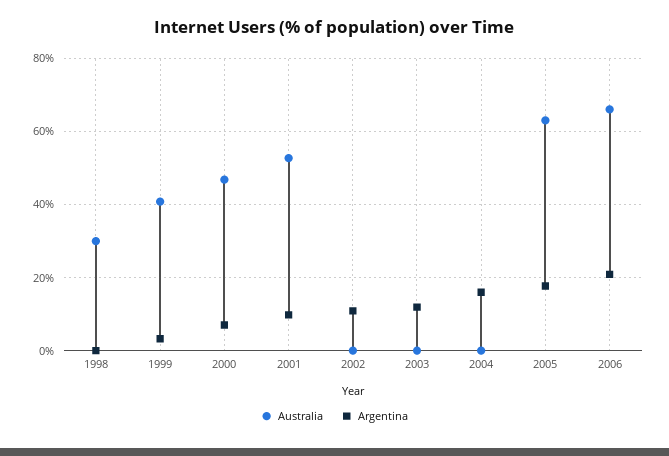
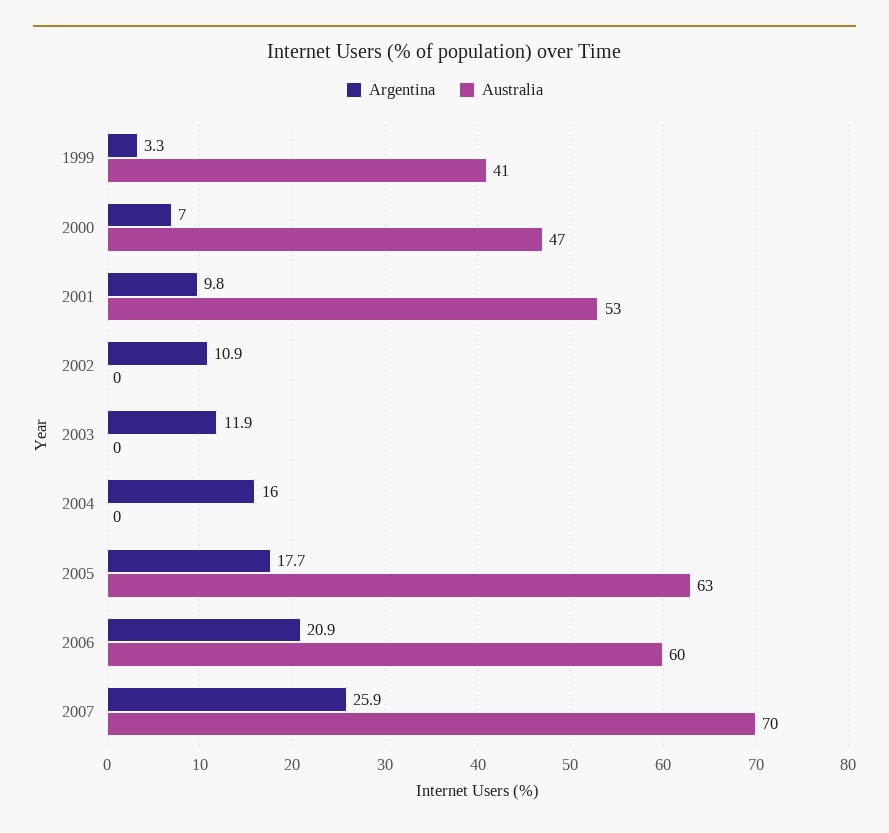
Australia, 1998: 30 -> none
Argentina, 1998: 0 -> none
Australia, 2006: 66 -> 60
Argentina, 2007: none -> 25.9
Australia, 2007: none -> 70

